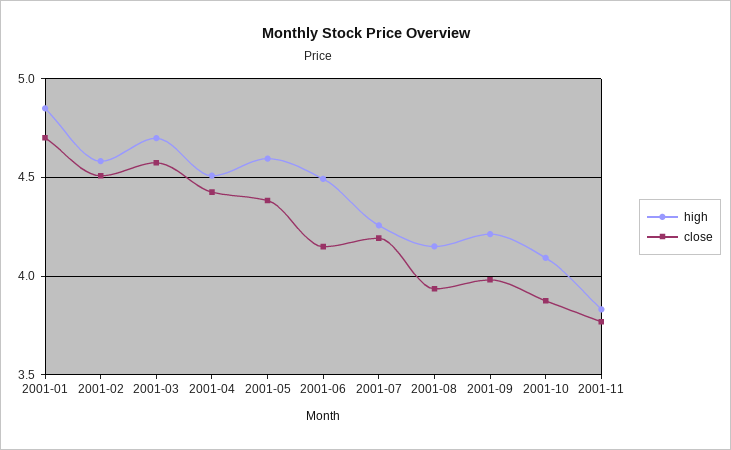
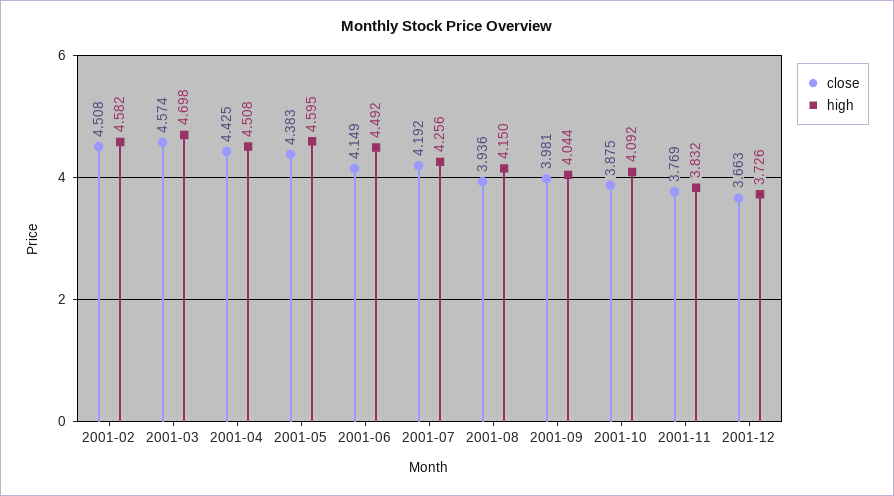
high, 2001-01: 4.85 -> none
close, 2001-01: 4.7 -> none
high, 2001-09: 4.2 -> 4.044
close, 2001-12: none -> 3.663
high, 2001-12: none -> 3.726

